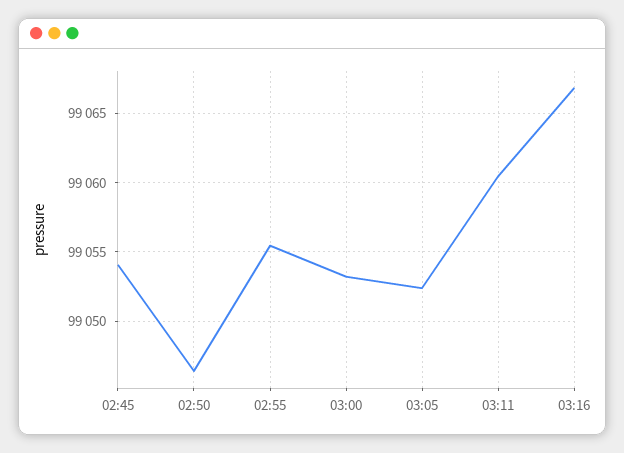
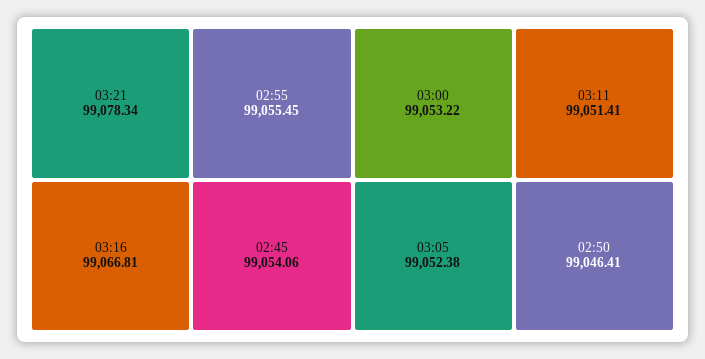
03:11: 99060.5 -> 99051.41
03:21: none -> 99078.34

